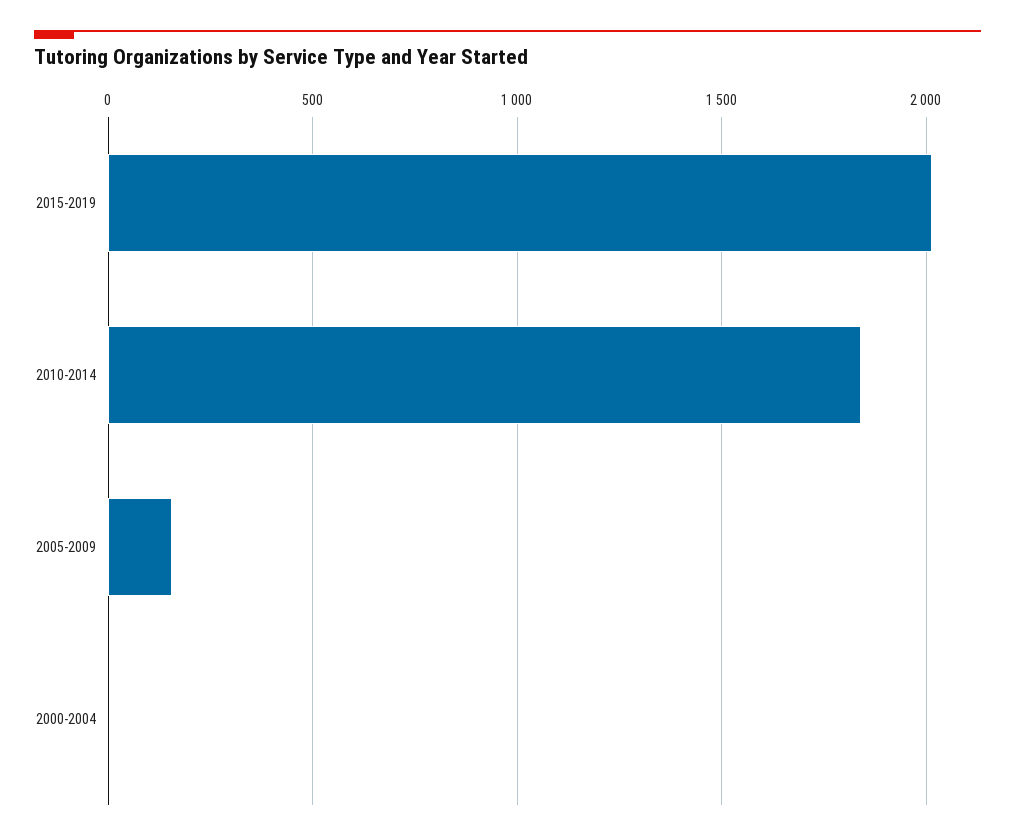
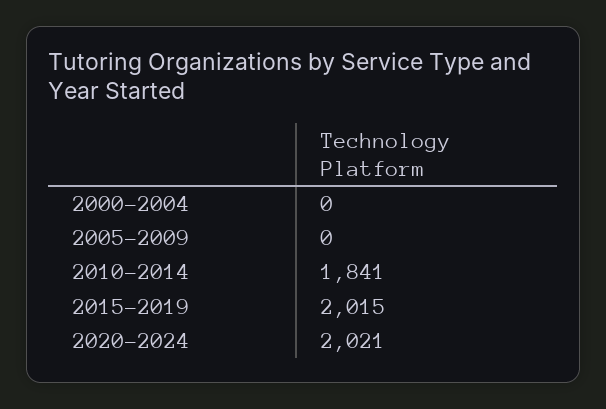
2005-2009: 150 -> 0
2020-2024: none -> 2021

